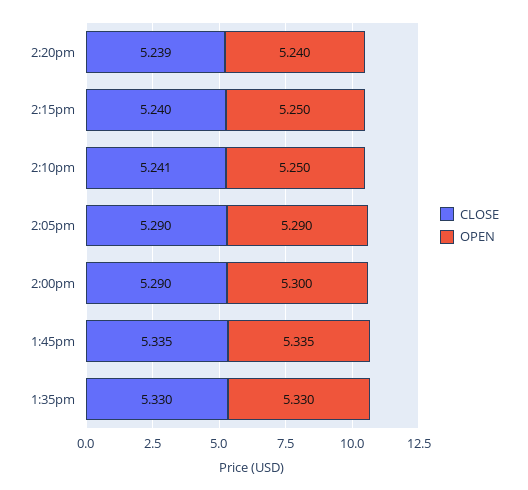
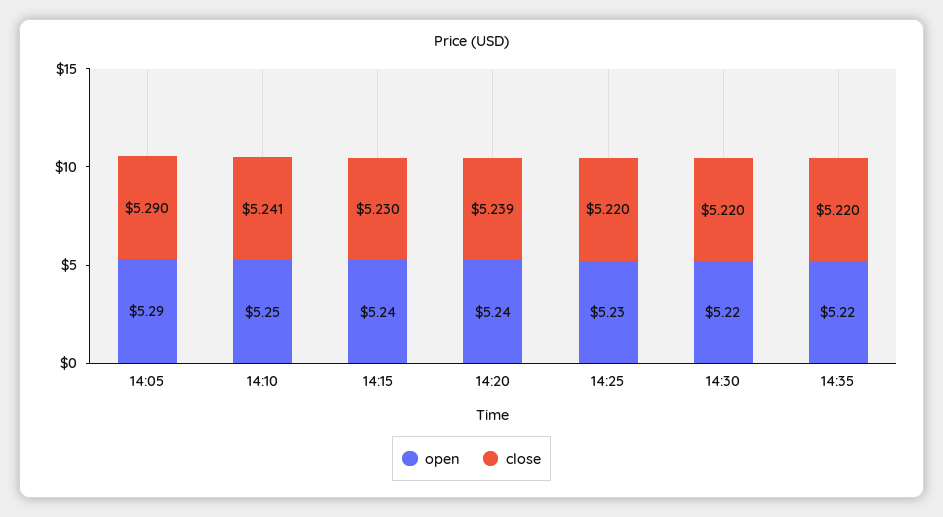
CLOSE, 2:15pm: 5.24 -> 5.23
OPEN, 2:15pm: 5.25 -> 5.24
CLOSE, 2:00pm: 5.29 -> none
OPEN, 2:00pm: 5.3 -> none
CLOSE, 1:45pm: 5.335 -> none
OPEN, 1:45pm: 5.335 -> none
CLOSE, 1:35pm: 5.33 -> none
OPEN, 1:35pm: 5.33 -> none
OPEN, 14:25: none -> 5.23
CLOSE, 14:25: none -> 5.22
OPEN, 14:30: none -> 5.22
CLOSE, 14:30: none -> 5.22
OPEN, 14:35: none -> 5.22
CLOSE, 14:35: none -> 5.22

